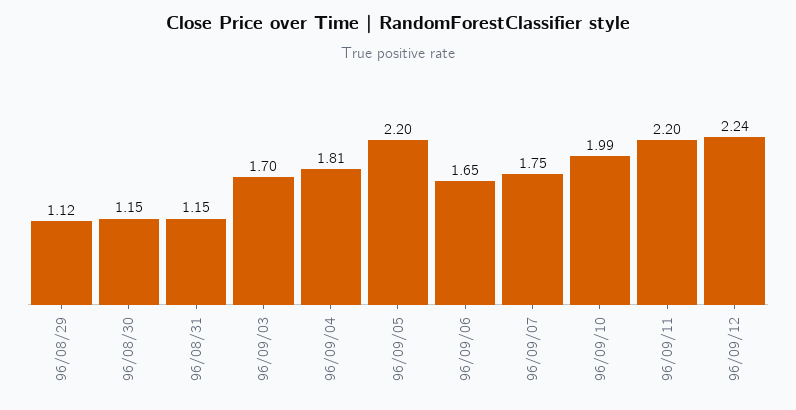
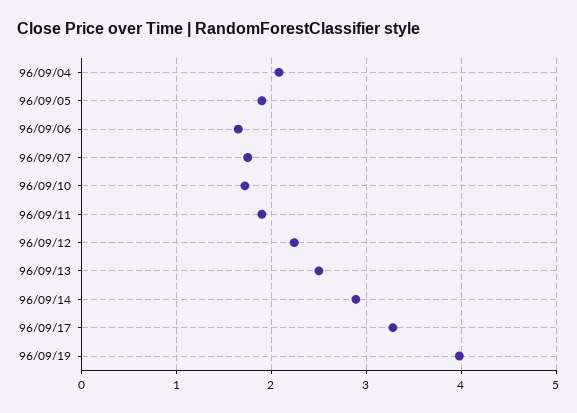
96/08/29: 1.12 -> none
96/08/30: 1.15 -> none
96/08/31: 1.15 -> none
96/09/03: 1.7 -> none
96/09/04: 1.81 -> 2.1
96/09/05: 2.2 -> 1.9
96/09/10: 1.99 -> 1.7
96/09/11: 2.2 -> 1.9
96/09/13: none -> 2.5
96/09/14: none -> 2.9
96/09/17: none -> 3.3
96/09/19: none -> 4

